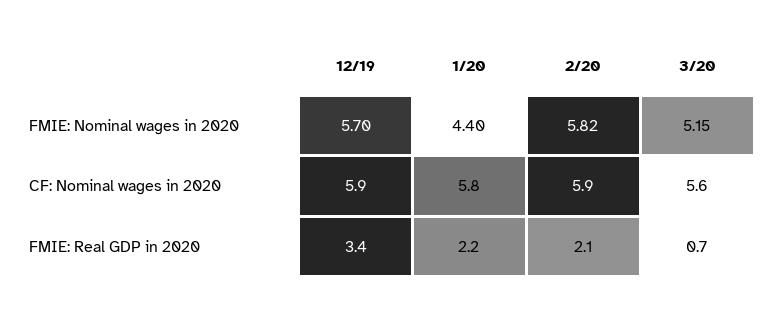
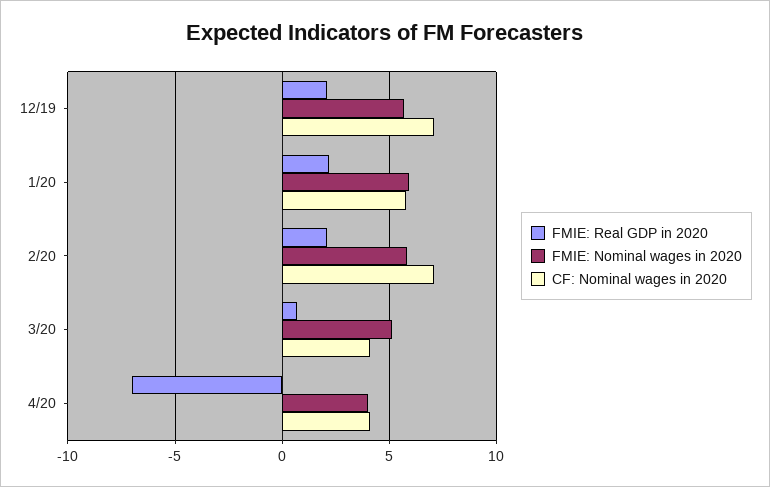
FMIE: Nominal wages in 2020, 1/20: 4.4 -> 6
CF: Nominal wages in 2020, 12/19: 5.9 -> 7
CF: Nominal wages in 2020, 2/20: 5.9 -> 7
CF: Nominal wages in 2020, 3/20: 5.6 -> 4
FMIE: Real GDP in 2020, 12/19: 3.4 -> 2
FMIE: Real GDP in 2020, 4/20: none -> -7
FMIE: Nominal wages in 2020, 4/20: none -> 4
CF: Nominal wages in 2020, 4/20: none -> 4

